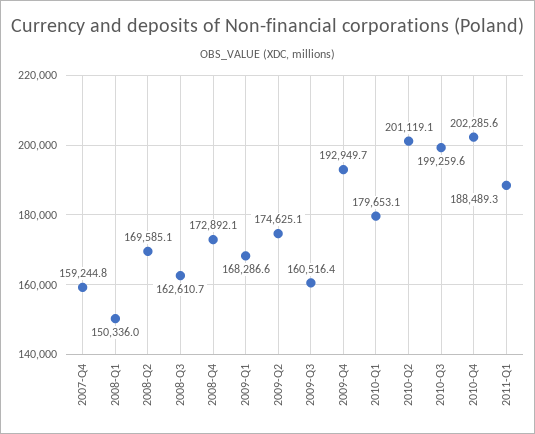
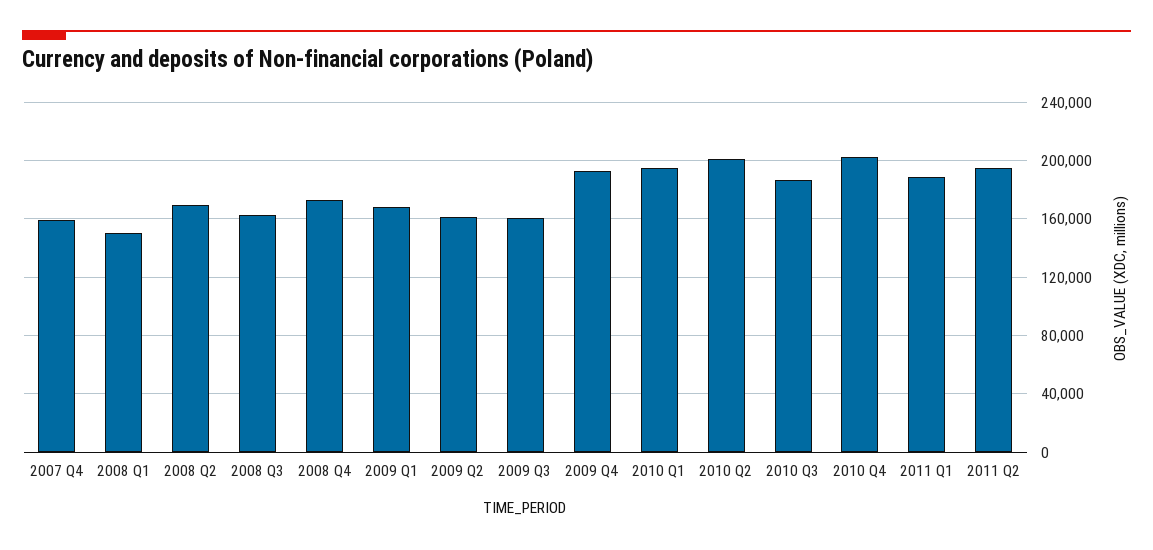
2009-Q2: 174625.1 -> 160000
2010-Q1: 179653.1 -> 195000
2010-Q3: 199259.6 -> 185000
2011 Q2: none -> 195000

